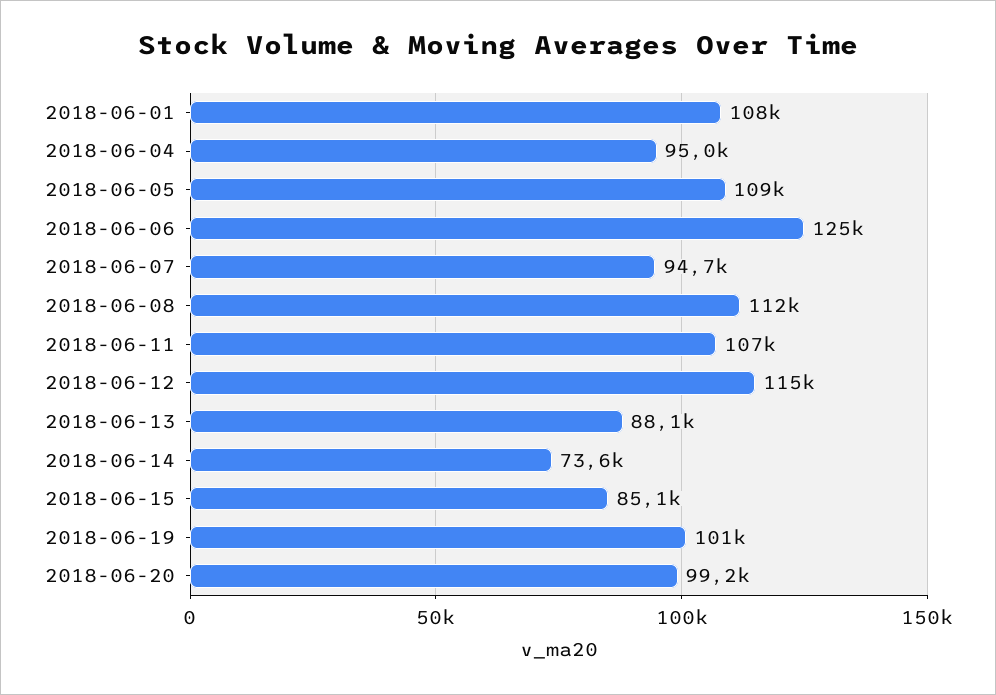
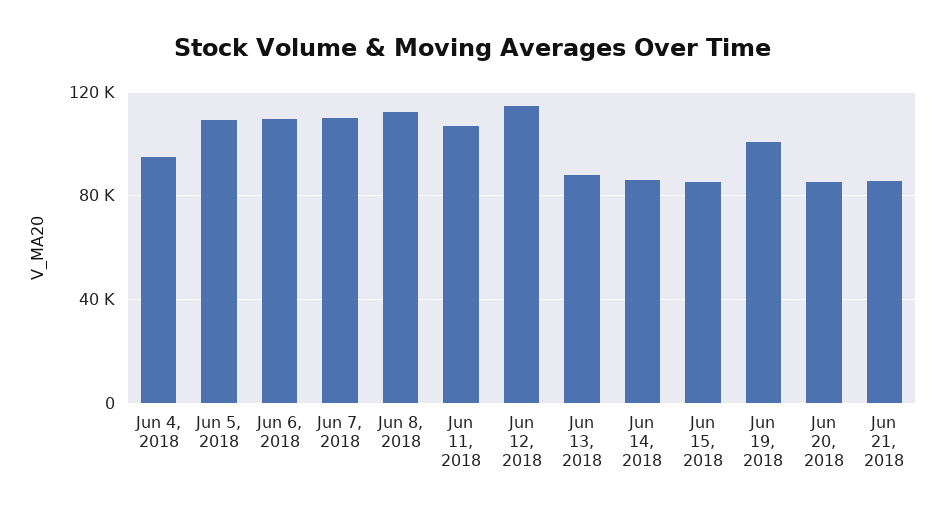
2018-06-01: 108000 -> none
2018-06-06: 125000 -> 110000
2018-06-07: 94700 -> 110000
2018-06-14: 73600 -> 85000
2018-06-20: 99200 -> 85000
Jun 21, 2018: none -> 85000

